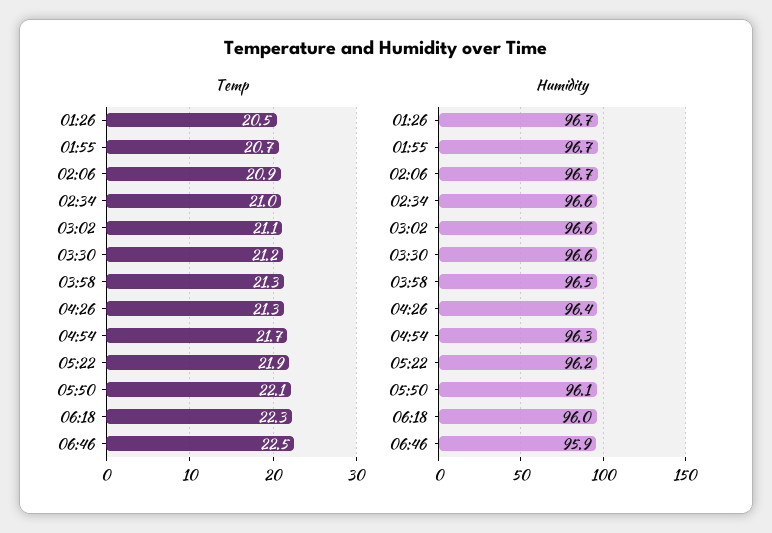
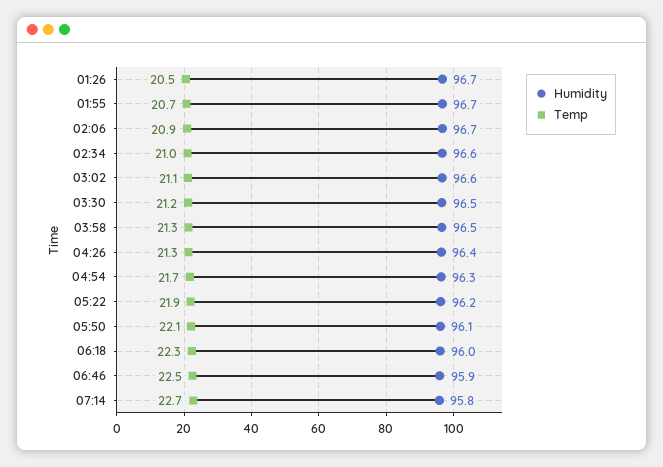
Humidity, 03:30: 96.6 -> 96.5
Humidity, 07:14: none -> 95.8
Temp, 07:14: none -> 22.7

